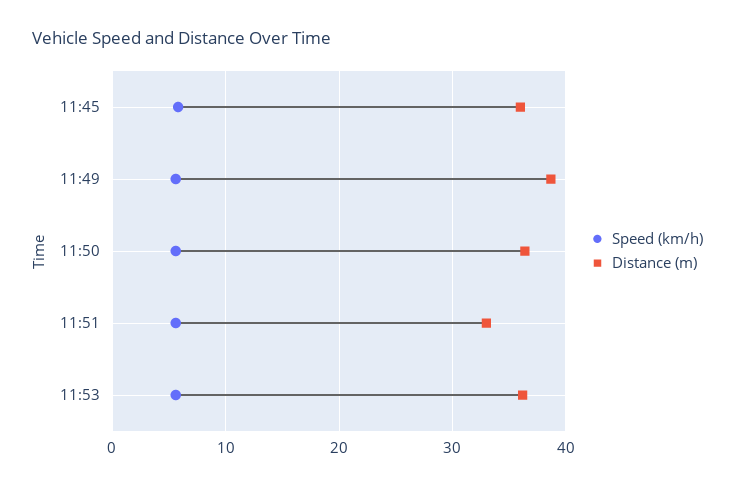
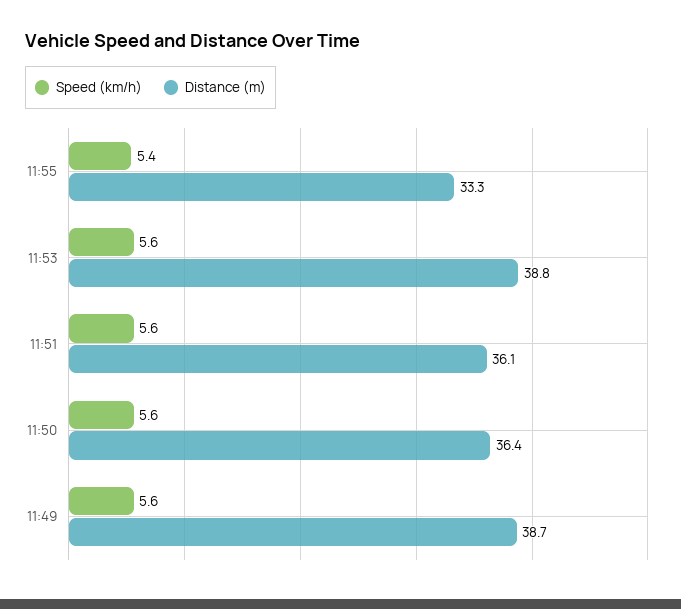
Speed (km/h), 11:45: 6 -> none
Distance (m), 11:45: 36 -> none
Distance (m), 11:51: 33 -> 36.1
Distance (m), 11:53: 36 -> 38.8
Speed (km/h), 11:55: none -> 5.4
Distance (m), 11:55: none -> 33.3

